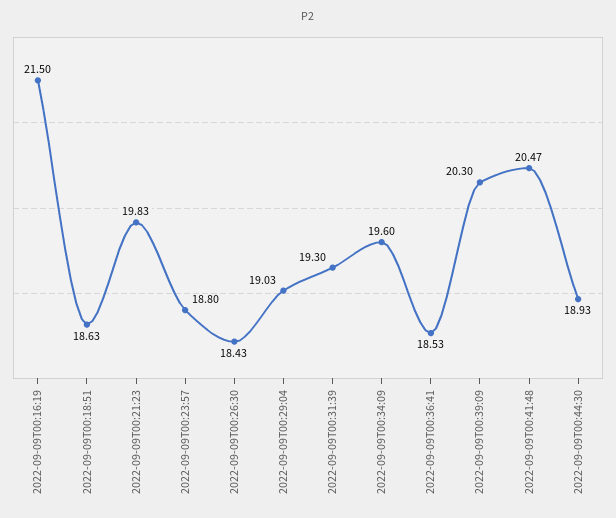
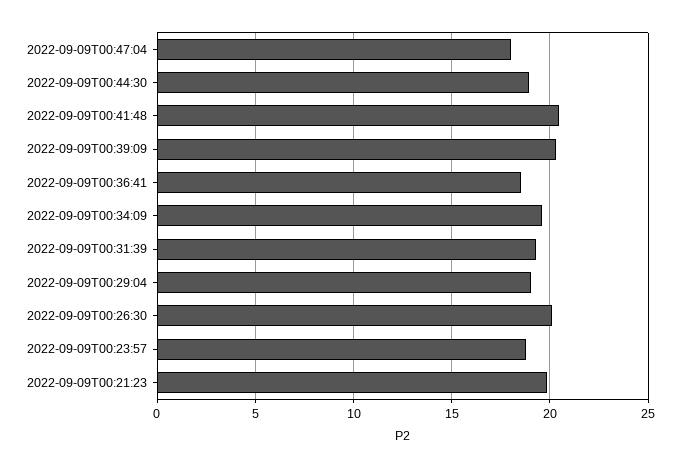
2022-09-09T00:16:19: 21.5 -> none
2022-09-09T00:18:51: 18.63 -> none
2022-09-09T00:26:30: 18.43 -> 20
2022-09-09T00:47:04: none -> 18

